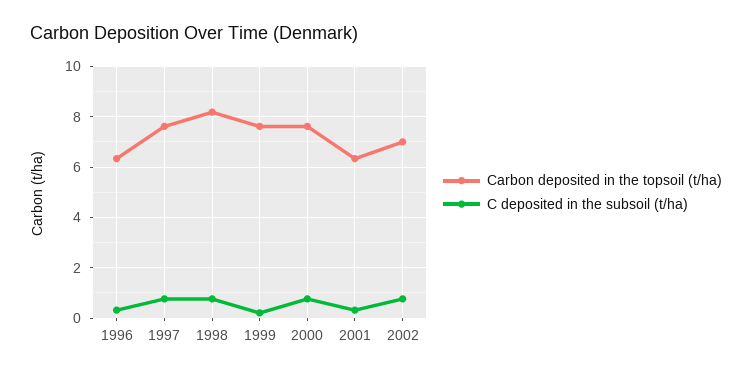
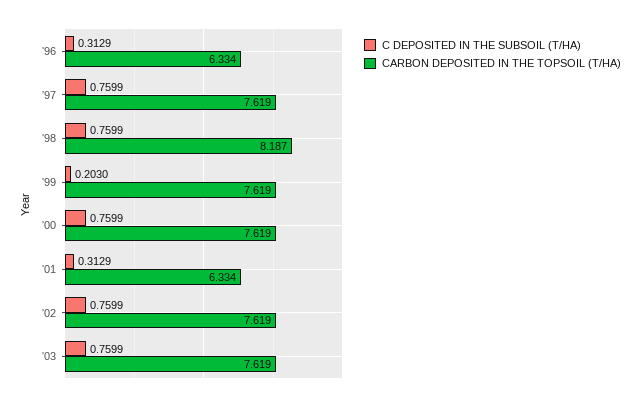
Carbon deposited in the topsoil (t/ha), 2002: 7 -> 7.619
C deposited in the subsoil (t/ha), '03: none -> 0.7599
Carbon deposited in the topsoil (t/ha), '03: none -> 7.619

